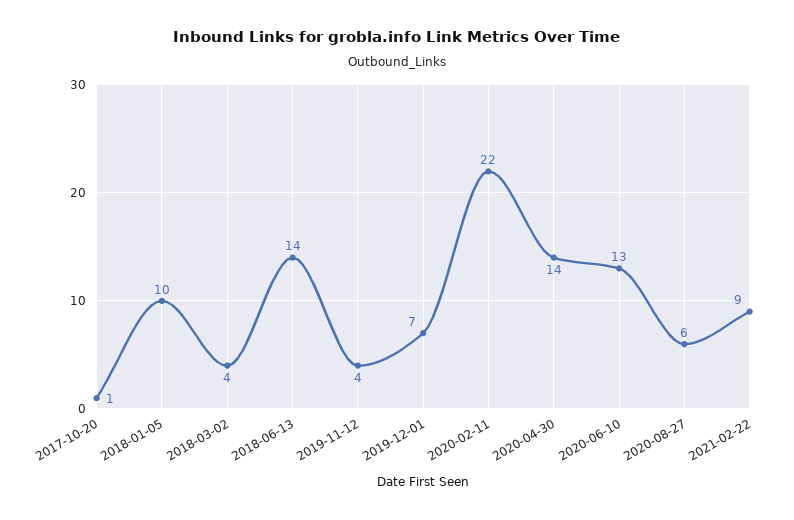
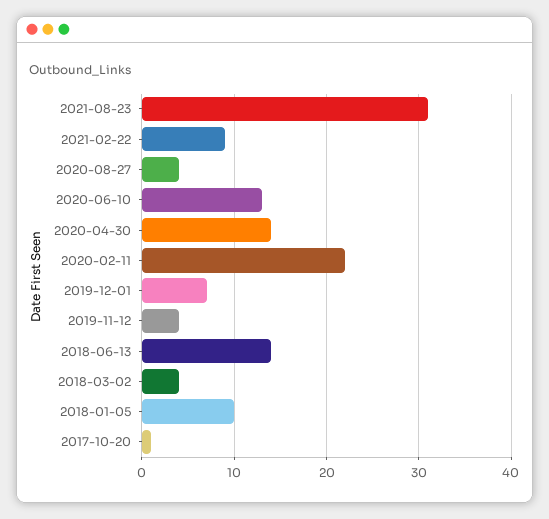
2020-08-27: 6 -> 4
2021-08-23: none -> 31

